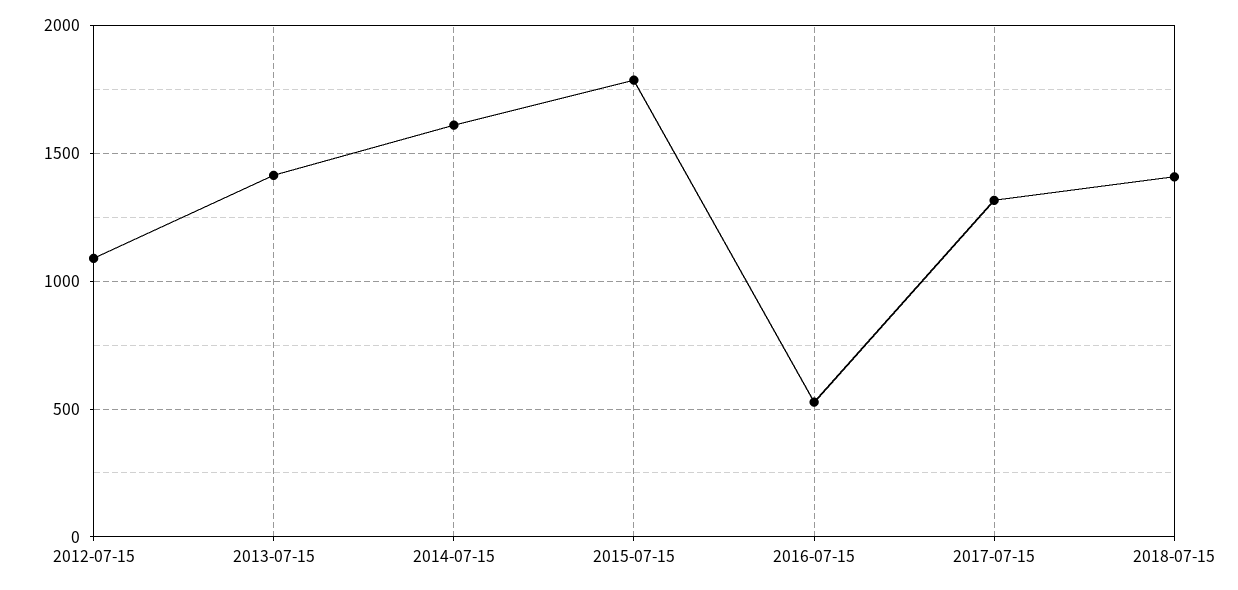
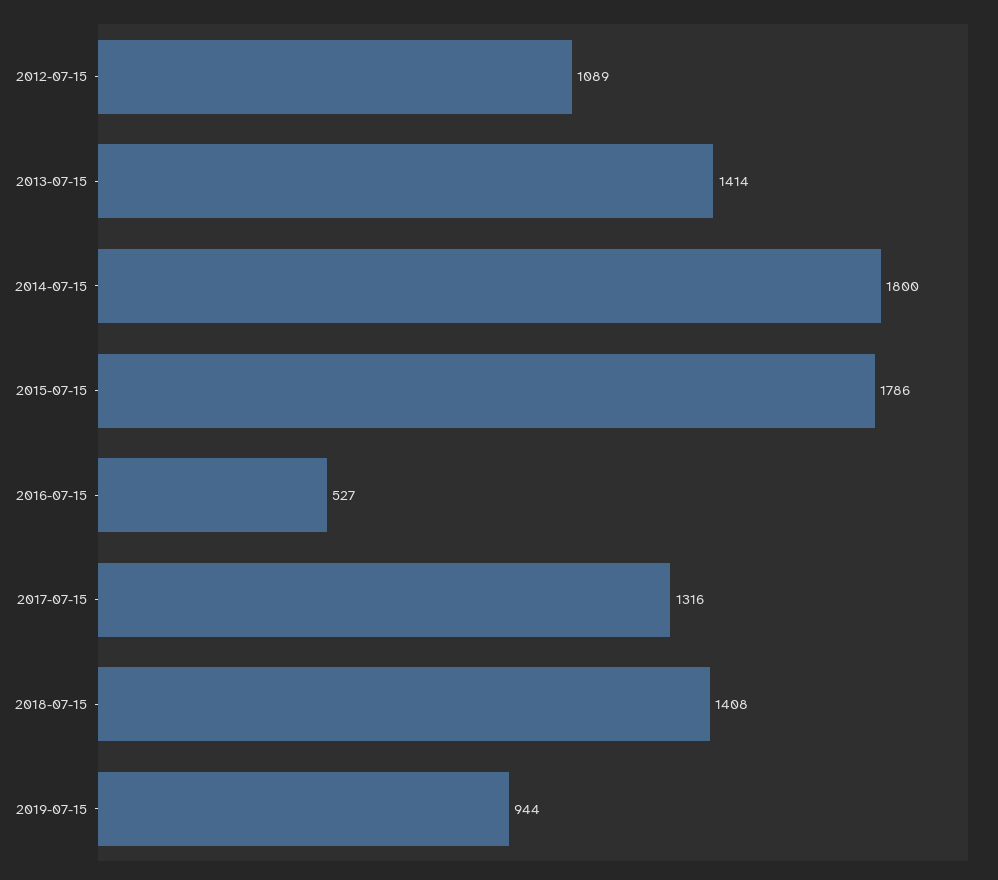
2014-07-15: 1600 -> 1800
2019-07-15: none -> 944

